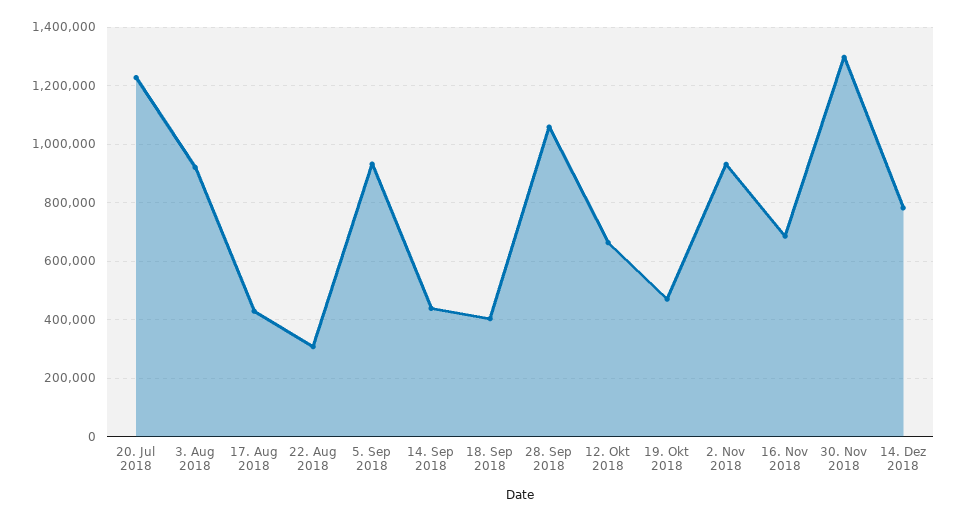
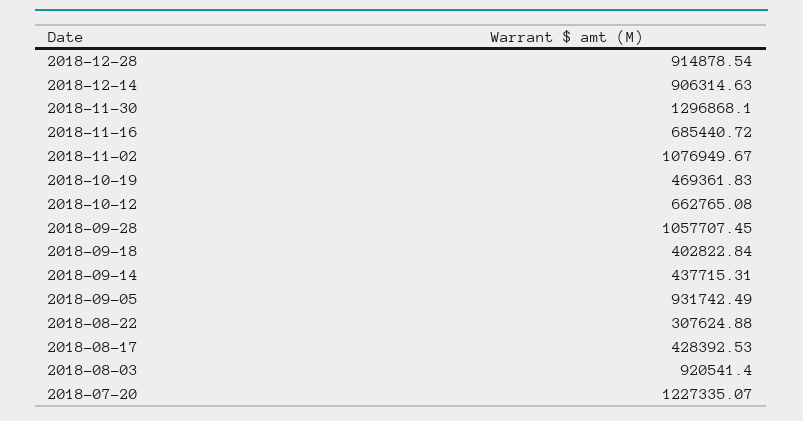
2. Nov 2018: 925000 -> 1076949.67
14. Dez 2018: 775000 -> 906314.63
2018-12-28: none -> 914878.54

